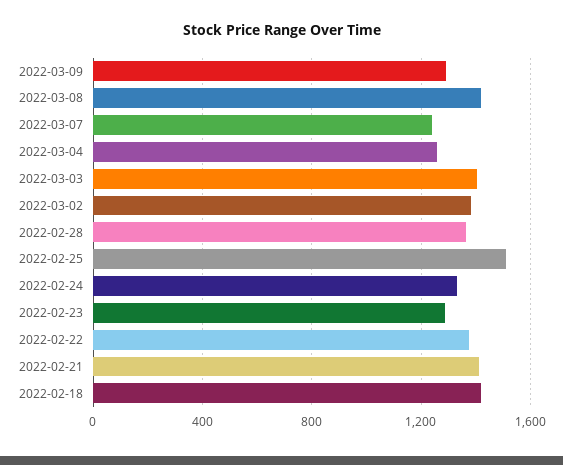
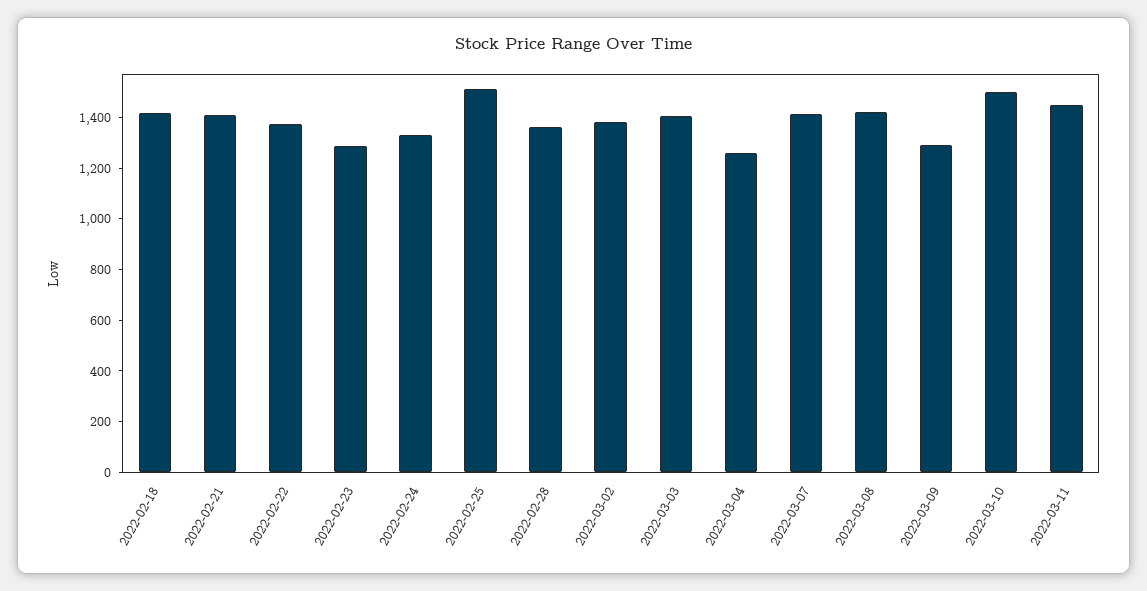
2022-03-07: 1250 -> 1400
2022-03-10: none -> 1500
2022-03-11: none -> 1450

